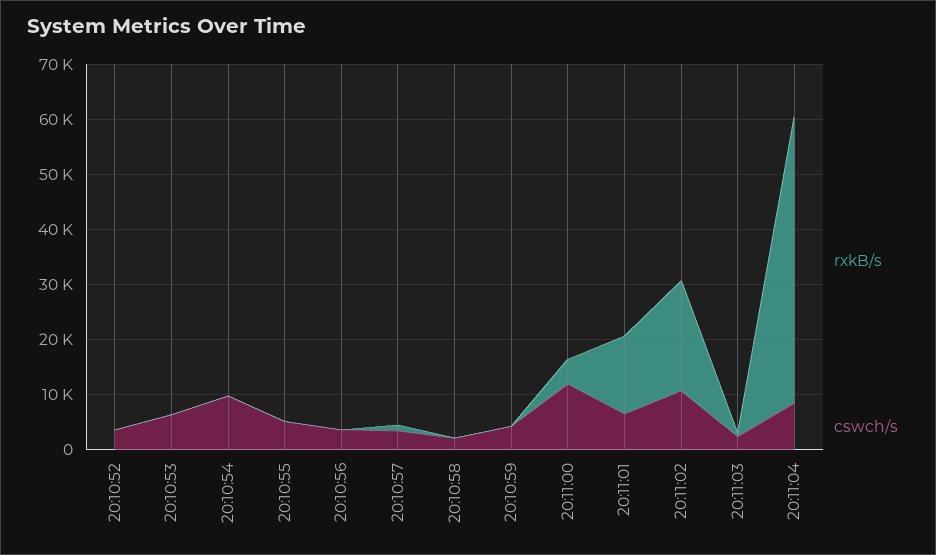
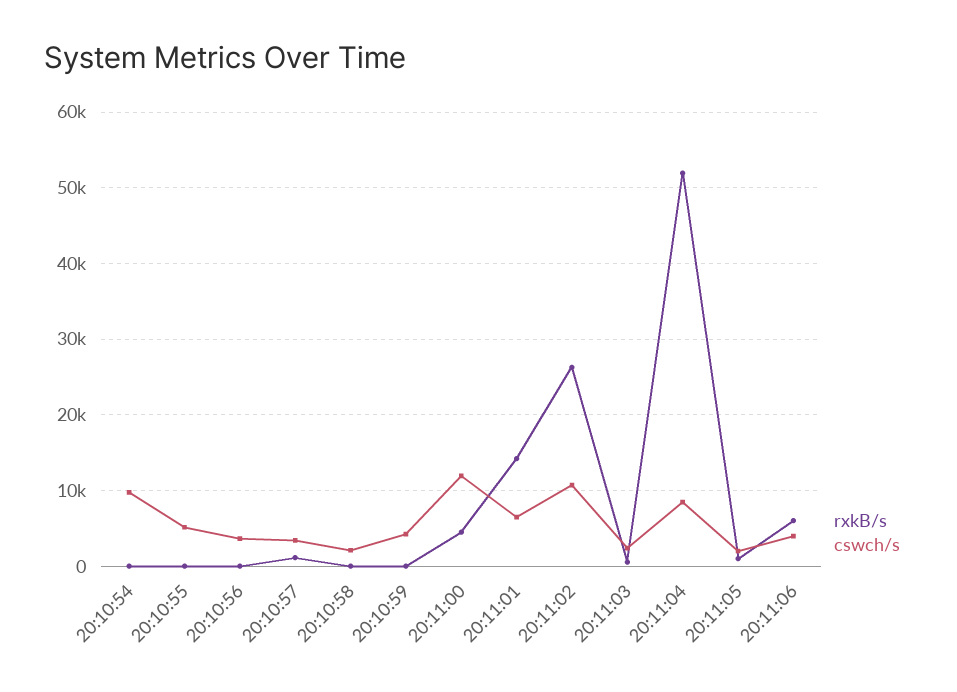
rxkB/s, 20:10:52: 0 -> none
cswch/s, 20:10:52: 4000 -> none
rxkB/s, 20:10:53: 0 -> none
cswch/s, 20:10:53: 6000 -> none
rxkB/s, 20:11:02: 20000 -> 26000
rxkB/s, 20:11:05: none -> 1000
cswch/s, 20:11:05: none -> 2000
rxkB/s, 20:11:06: none -> 6000
cswch/s, 20:11:06: none -> 4000

